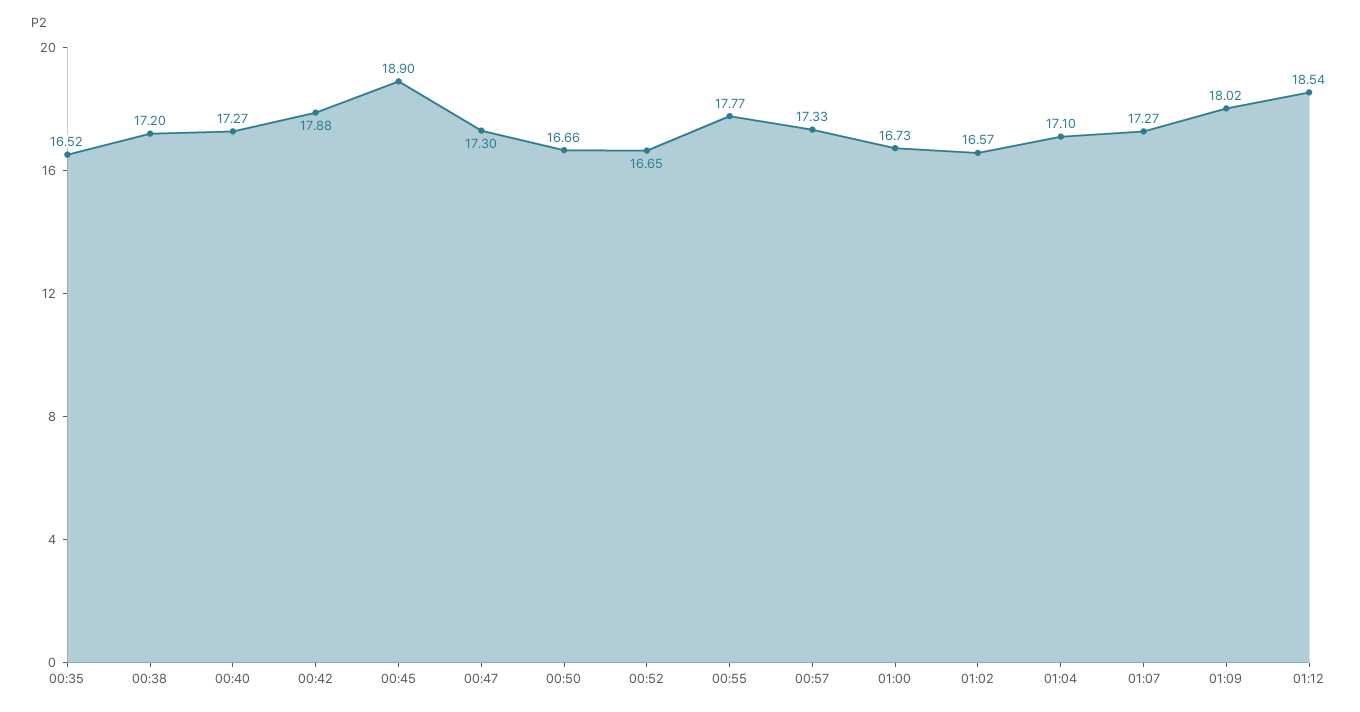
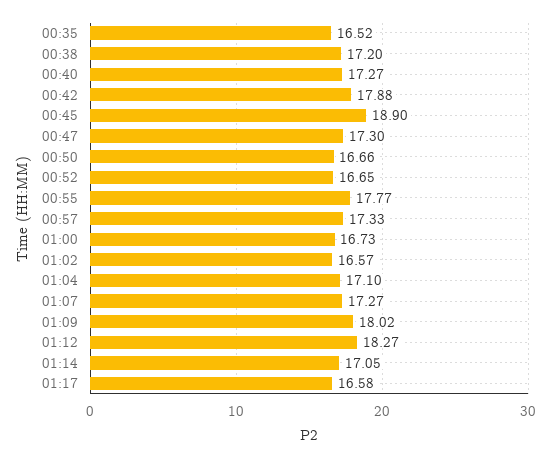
01:12: 18.54 -> 18.27
01:14: none -> 17.05
01:17: none -> 16.58

